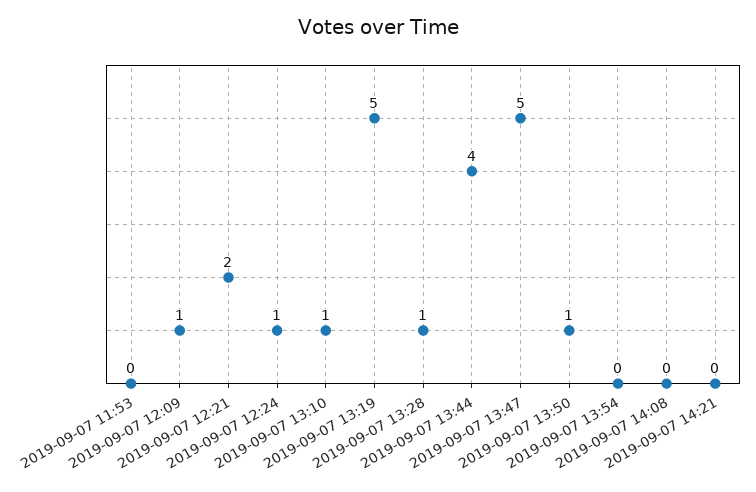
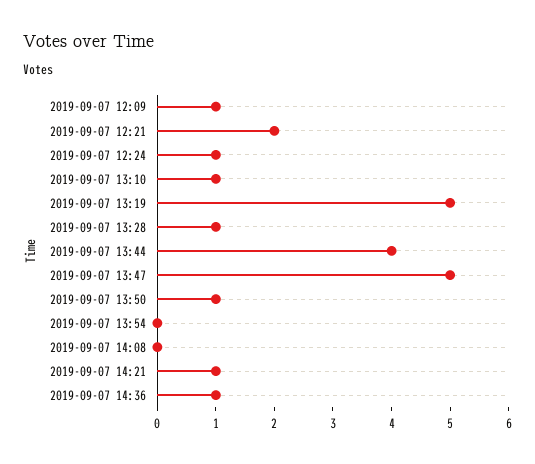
2019-09-07 11:53: 0 -> none
2019-09-07 14:21: 0 -> 1
2019-09-07 14:36: none -> 1

